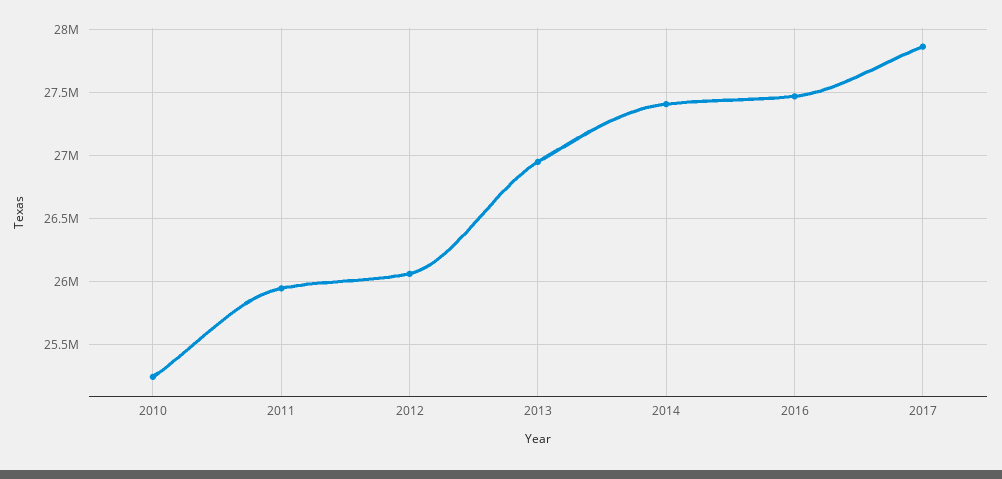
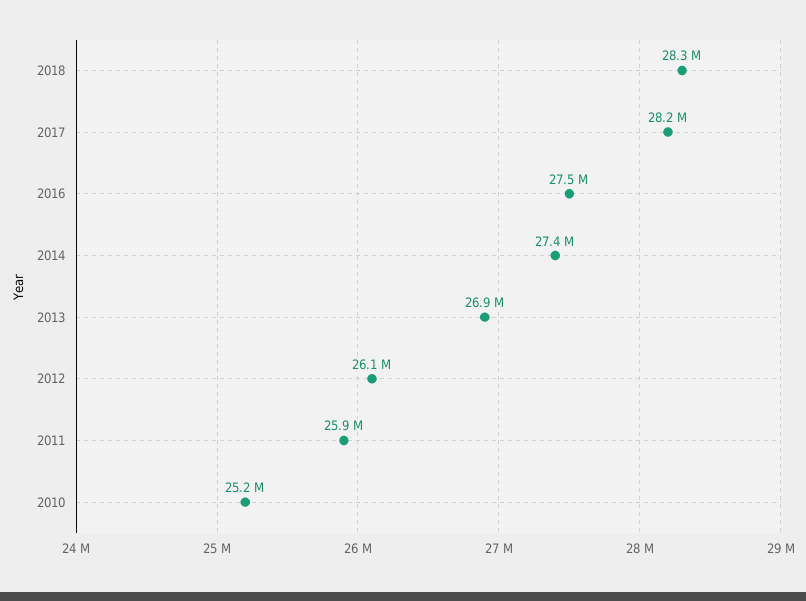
2017: 27850000 -> 28200000
2018: none -> 28300000

